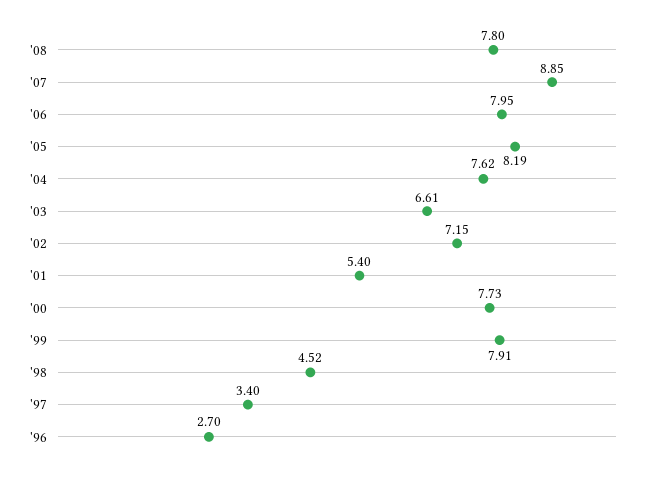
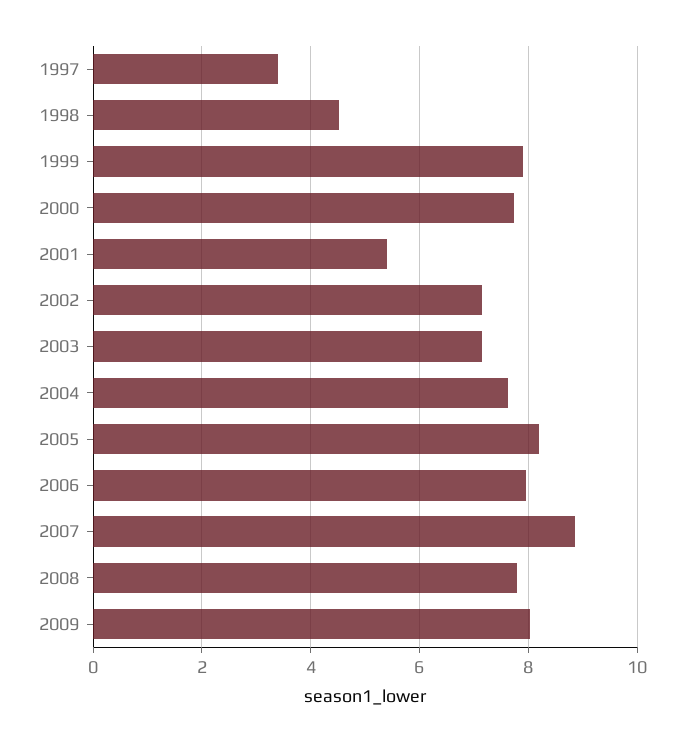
'03: 6.61 -> 7.2
'96: 2.7 -> none
2009: none -> 8

